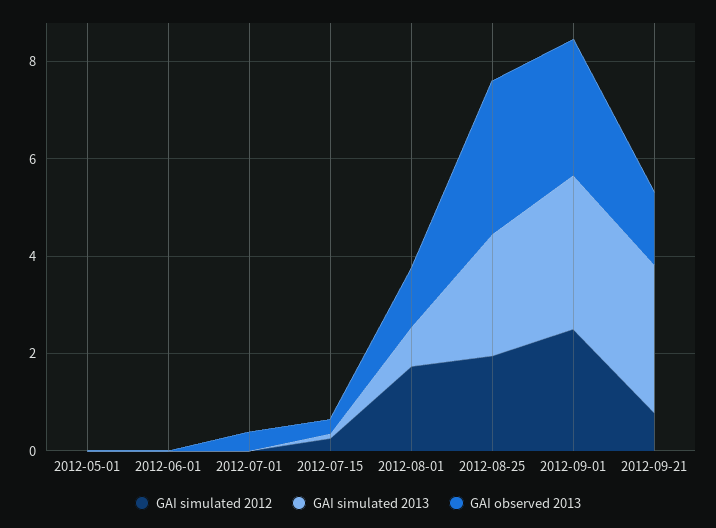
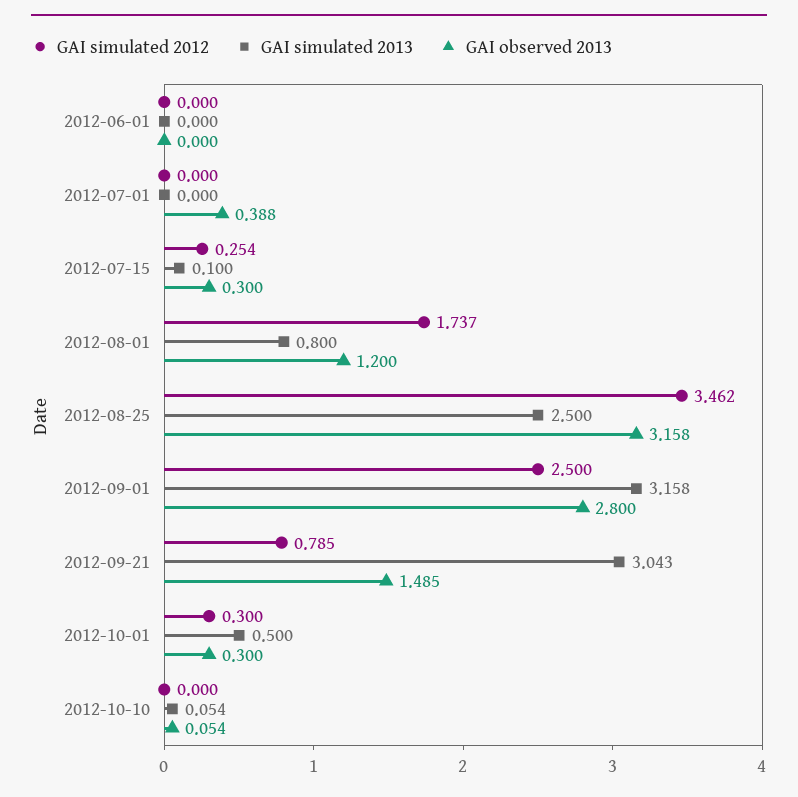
GAI simulated 2012, 2012-05-01: 0 -> none
GAI simulated 2013, 2012-05-01: 0 -> none
GAI observed 2013, 2012-05-01: 0 -> none
GAI simulated 2012, 2012-08-25: 2 -> 3.462
GAI simulated 2012, 2012-10-01: none -> 0.3
GAI simulated 2013, 2012-10-01: none -> 0.5
GAI observed 2013, 2012-10-01: none -> 0.3
GAI simulated 2012, 2012-10-10: none -> 0
GAI simulated 2013, 2012-10-10: none -> 0.054
GAI observed 2013, 2012-10-10: none -> 0.054

